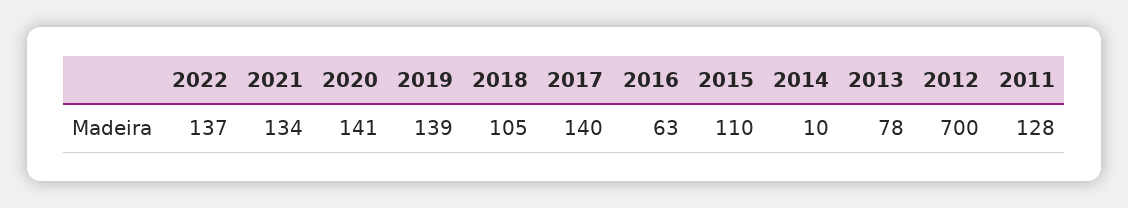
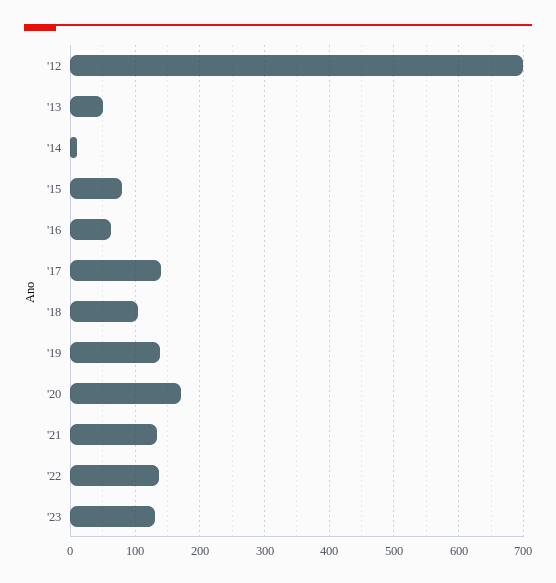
2020: 141 -> 170
2015: 110 -> 80
2013: 78 -> 50
2011: 128 -> none
'23: none -> 130

